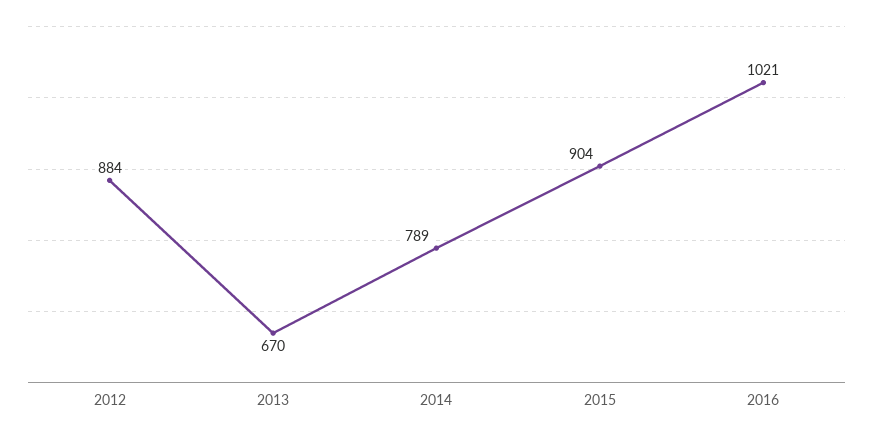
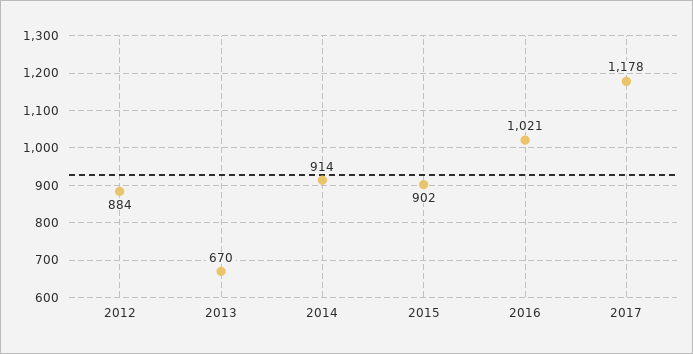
2014: 789 -> 914
2015: 904 -> 902
2017: none -> 1178

